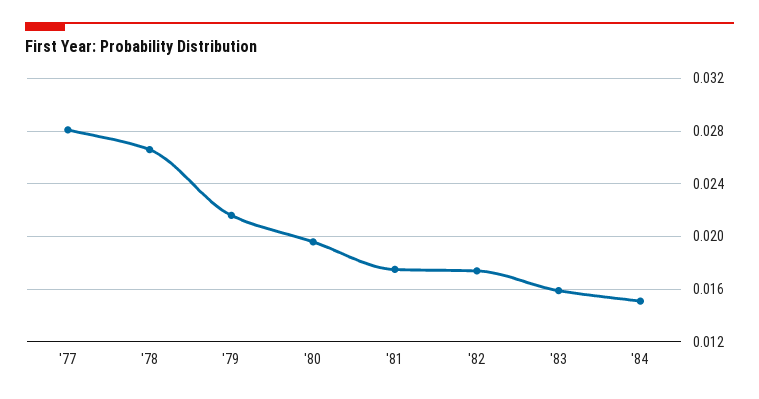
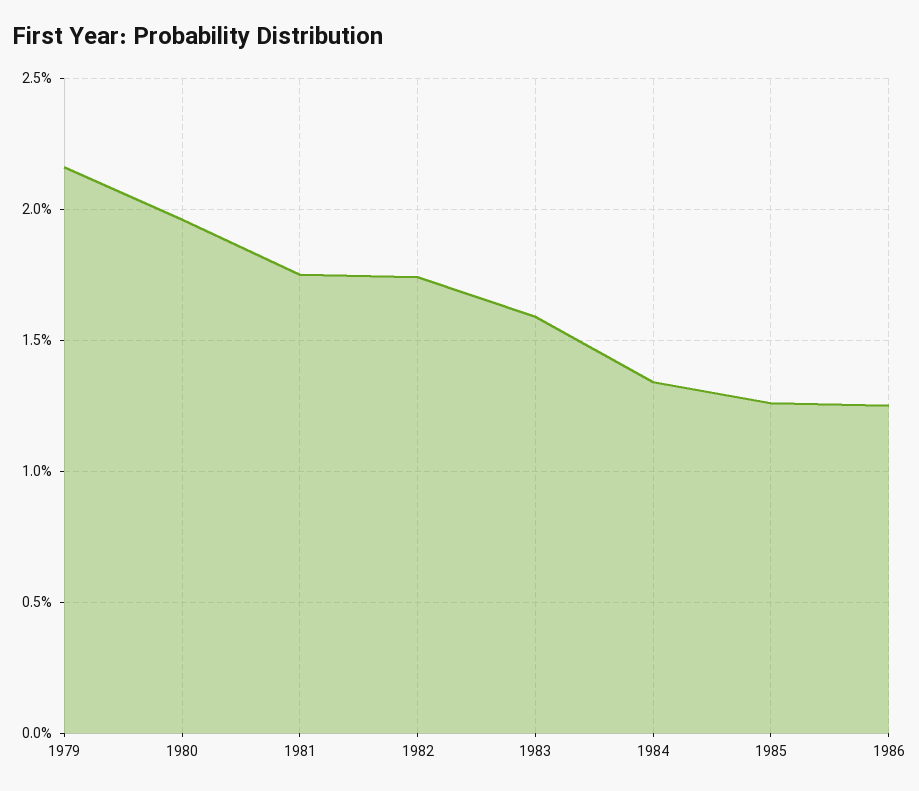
'77: 0.028 -> none
'78: 0.0265 -> none
'84: 0.015 -> 0.0135
1985: none -> 0.0125
1986: none -> 0.0125

